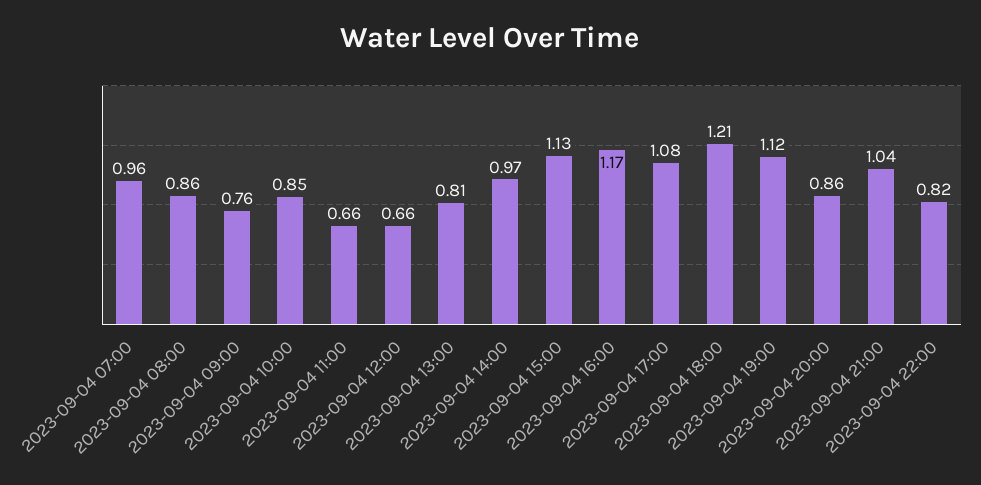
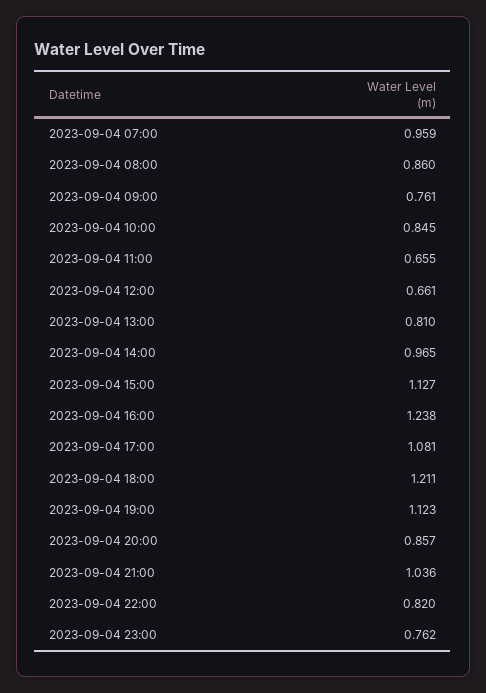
2023-09-04 16:00: 1.17 -> 1.238
2023-09-04 23:00: none -> 0.762

